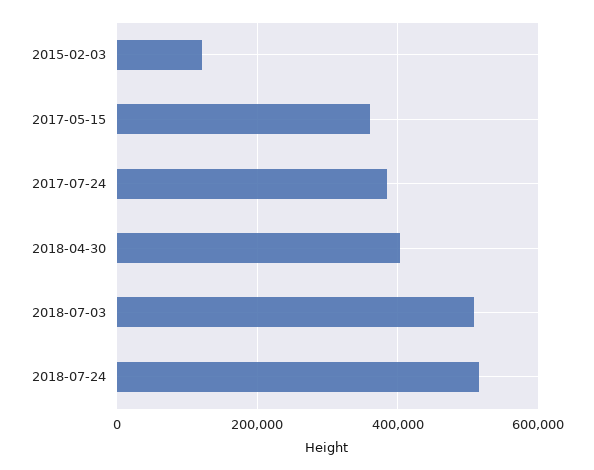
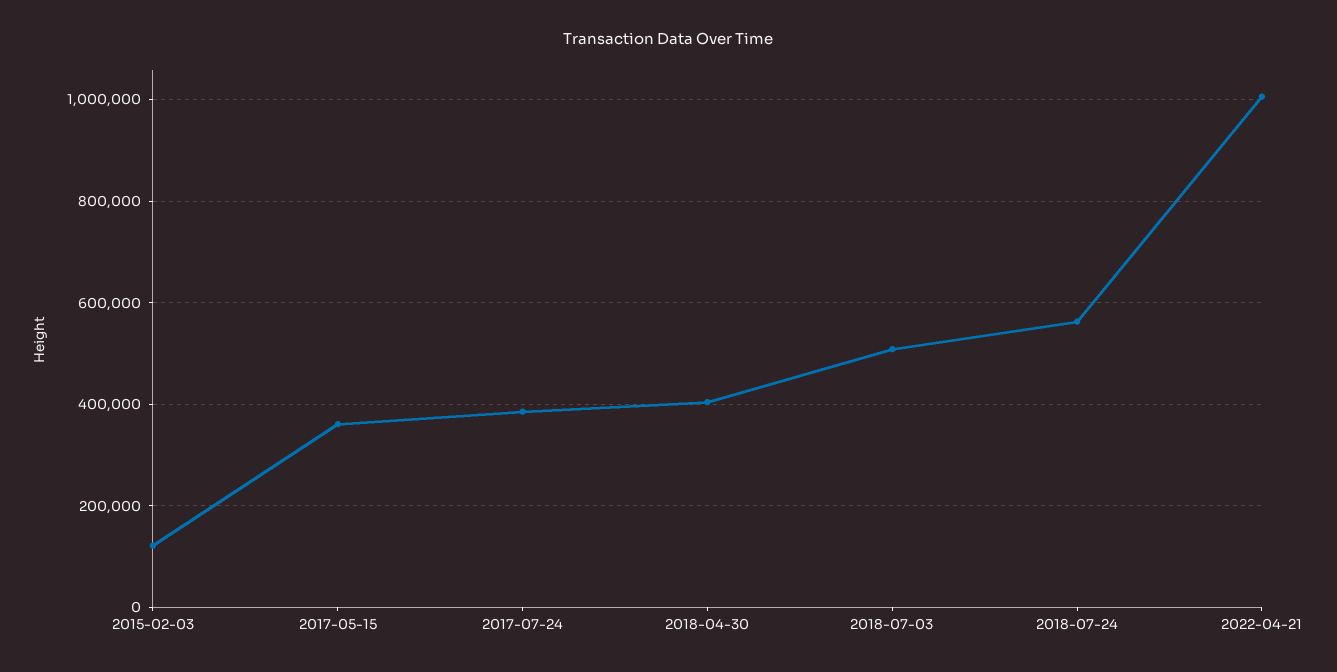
2018-07-24: 520000 -> 560000
2022-04-21: none -> 1000000

